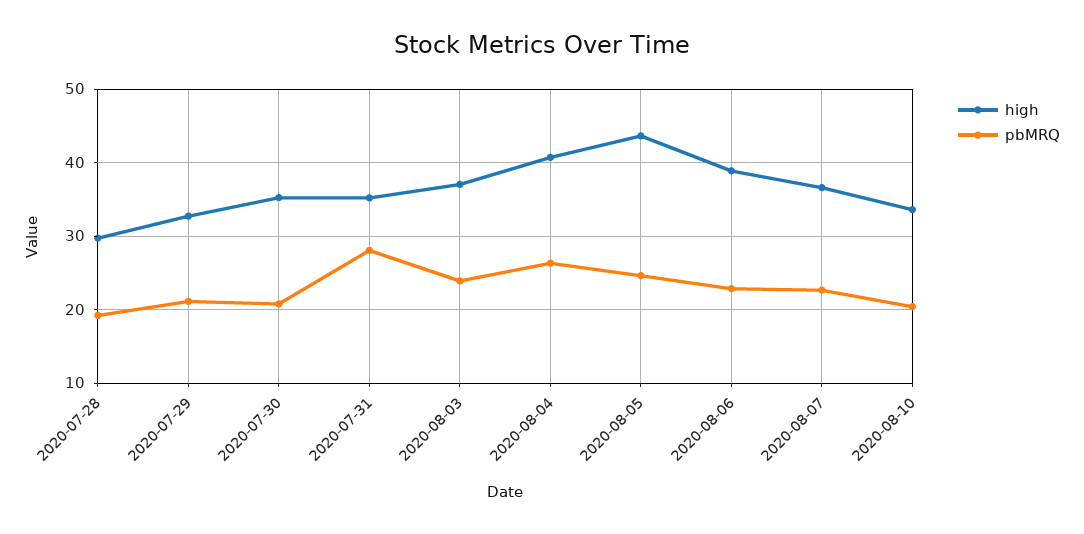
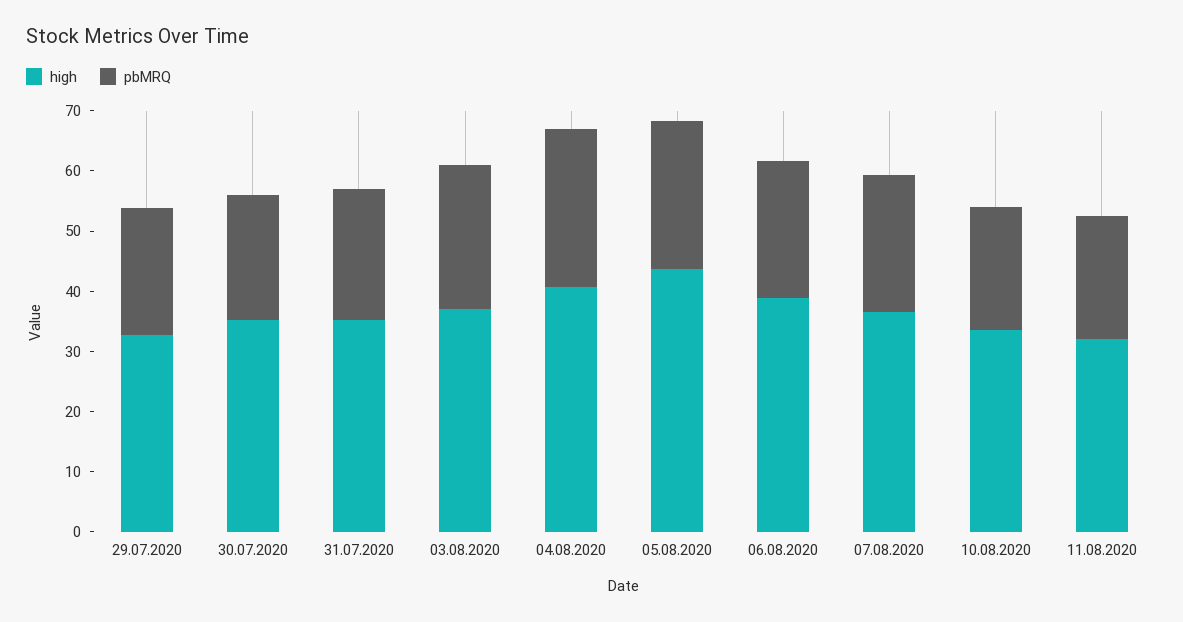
high, 2020-07-28: 30 -> none
pbMRQ, 2020-07-28: 19 -> none
pbMRQ, 2020-07-31: 28 -> 22
high, 11.08.2020: none -> 32
pbMRQ, 11.08.2020: none -> 20

